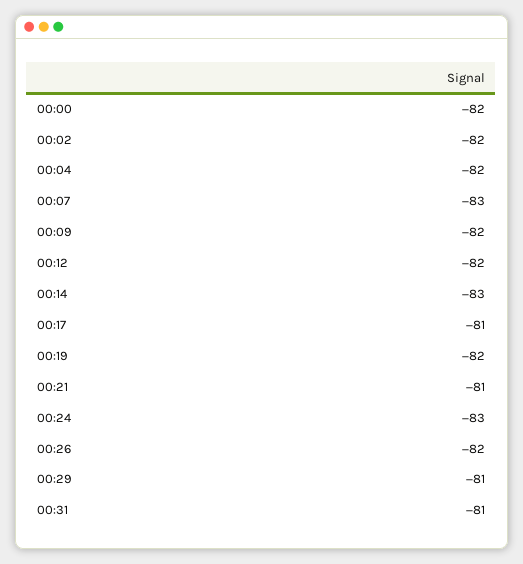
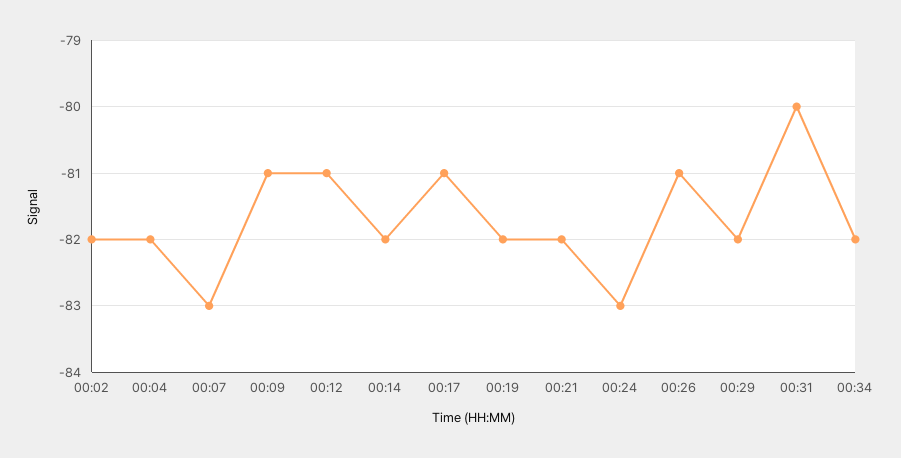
00:00: -82 -> none
00:09: -82 -> -81
00:12: -82 -> -81
00:14: -83 -> -82
00:21: -81 -> -82
00:26: -82 -> -81
00:29: -81 -> -82
00:31: -81 -> -80
00:34: none -> -82

